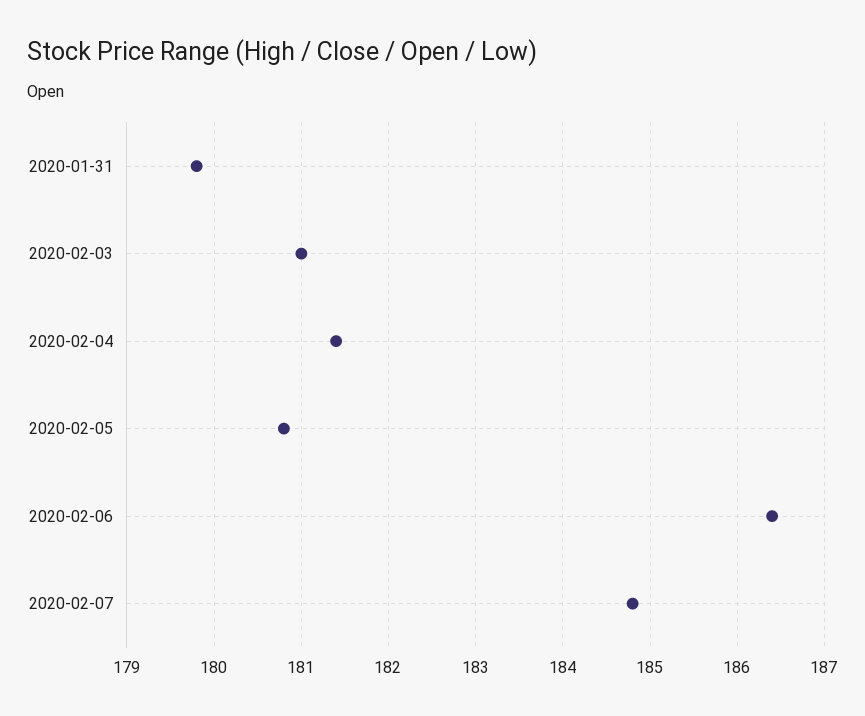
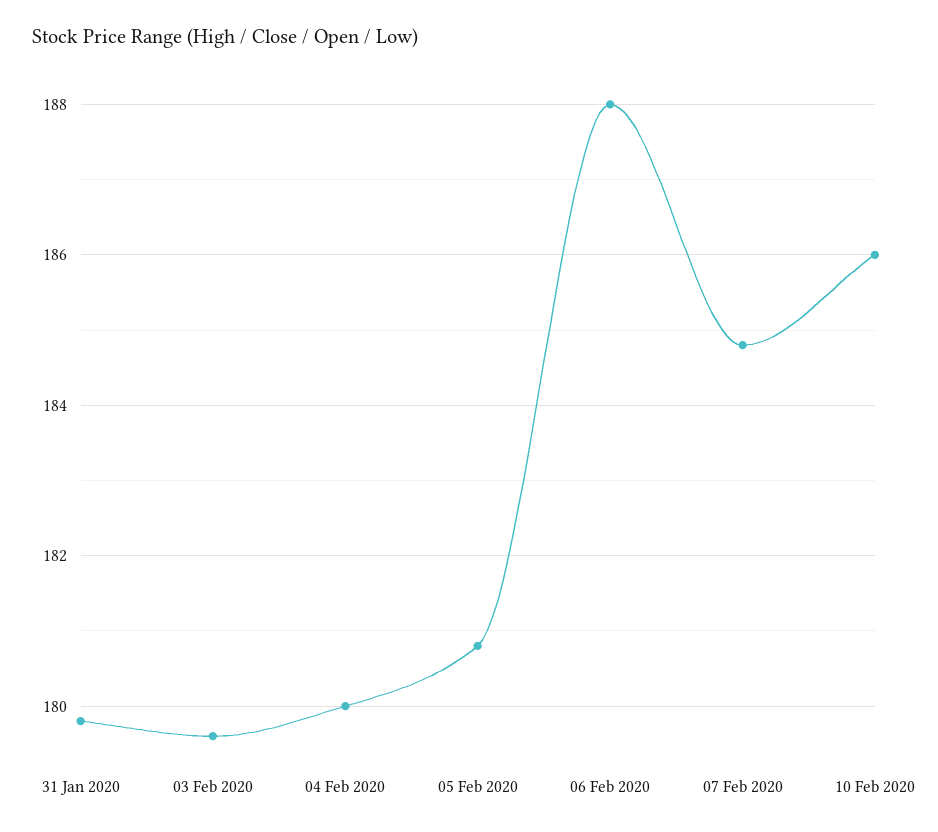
2020-02-03: 181 -> 179.5
2020-02-04: 181.4 -> 180
2020-02-06: 186.4 -> 188
10 Feb 2020: none -> 186

